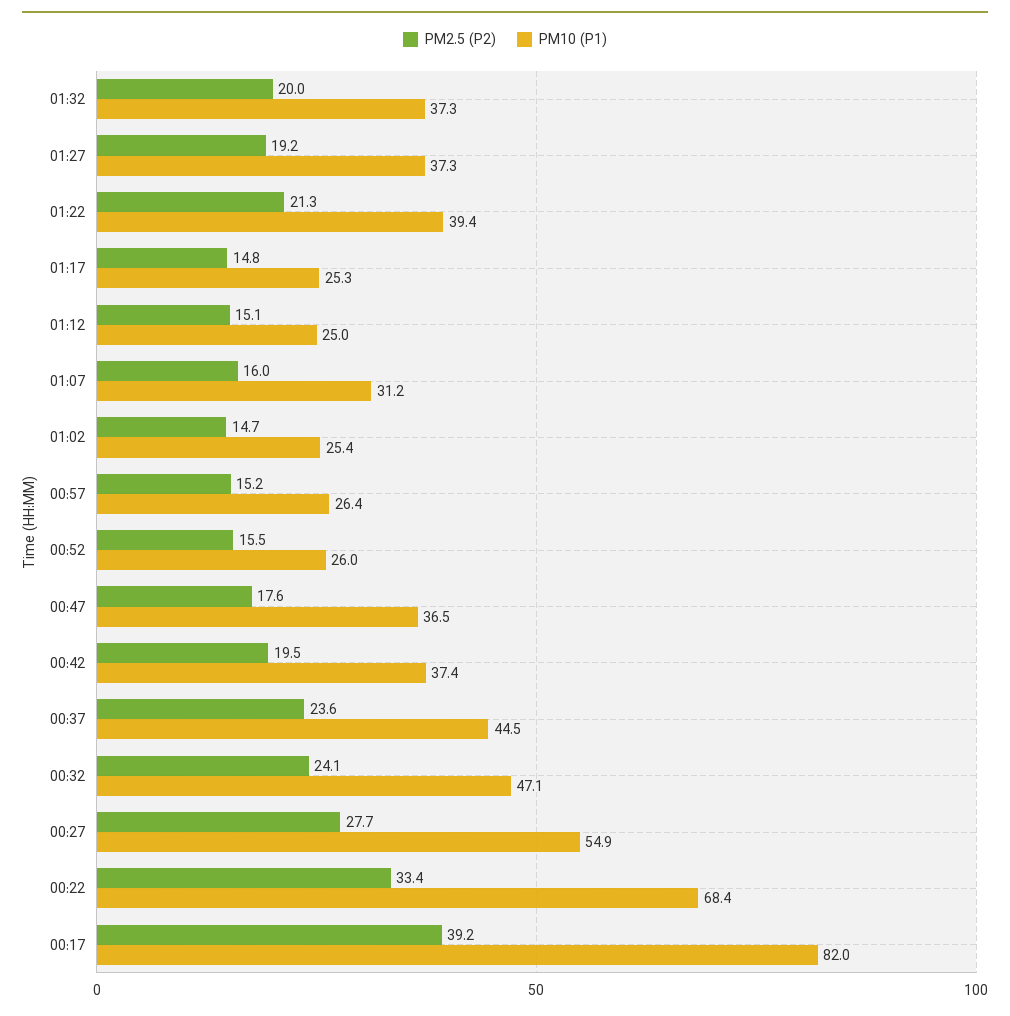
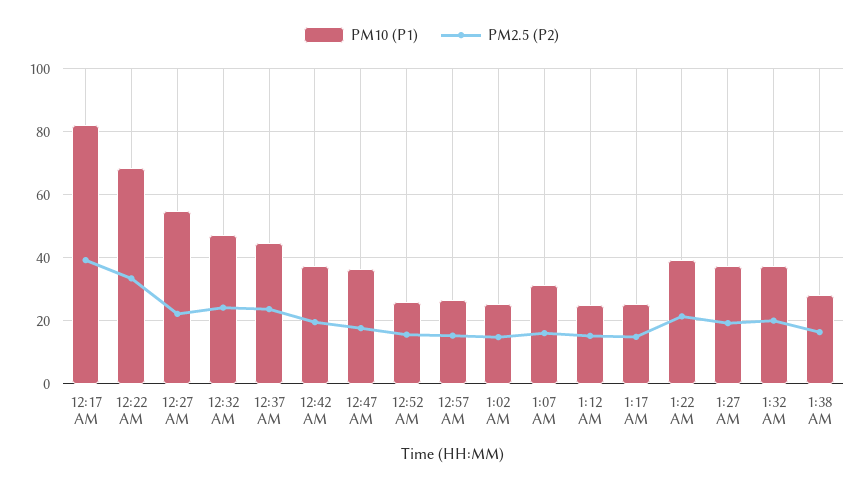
PM2.5 (P2), 00:27: 27.7 -> 22
PM10 (P1), 1:38 AM: none -> 28
PM2.5 (P2), 1:38 AM: none -> 16

